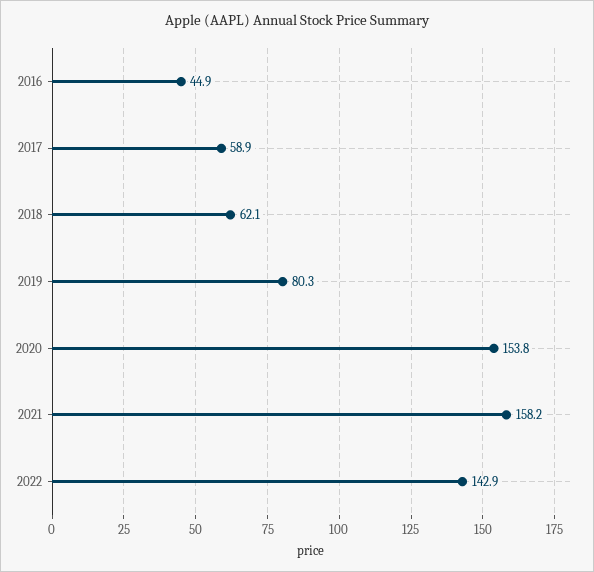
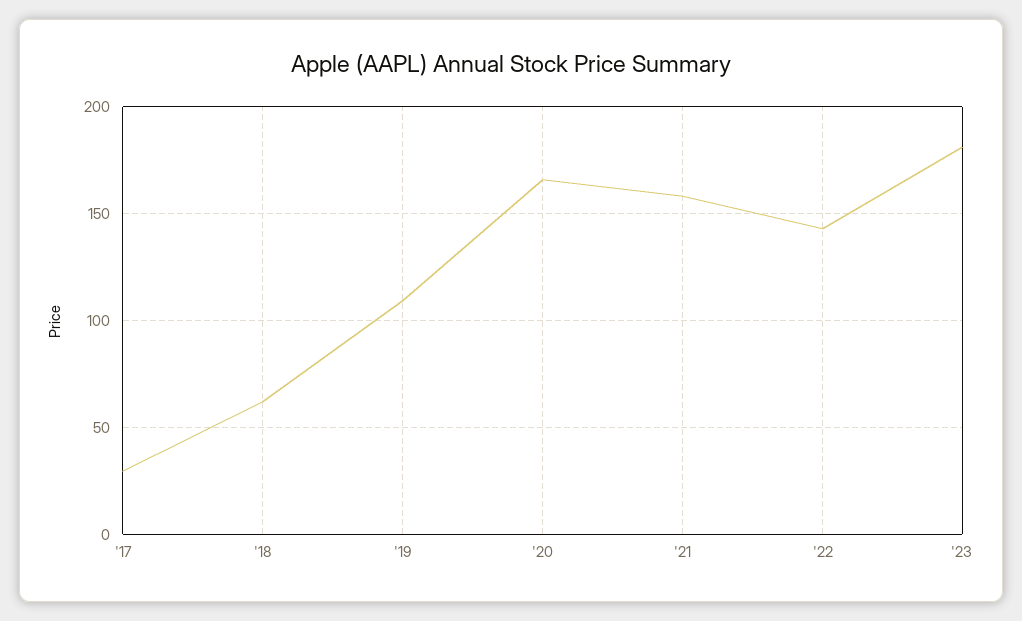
2016: 44.9 -> none
2017: 58.9 -> 30
2019: 80.3 -> 110
2020: 153.8 -> 165
'23: none -> 180

